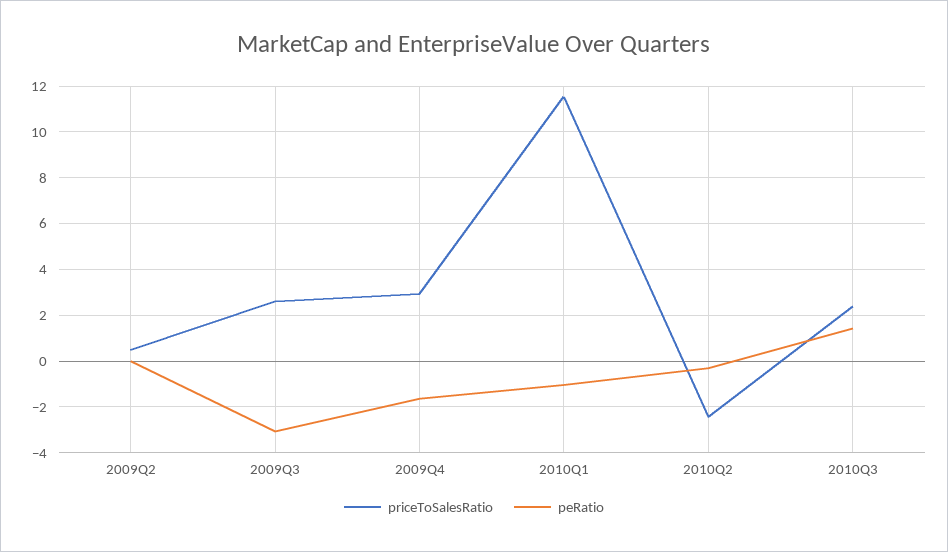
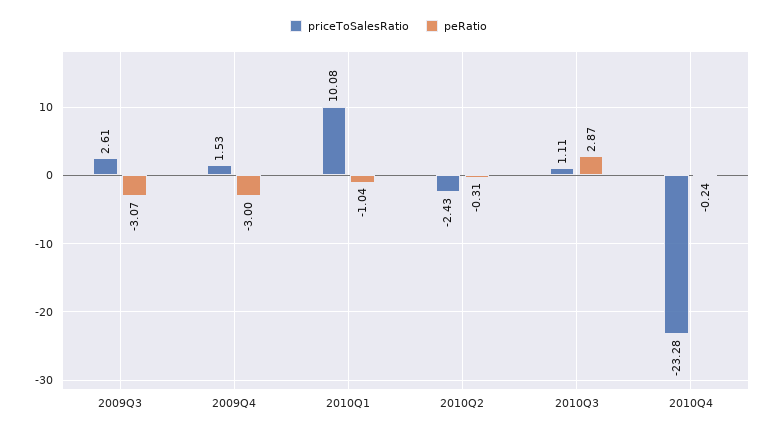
priceToSalesRatio, 2009Q2: 0.5 -> none
peRatio, 2009Q2: 0 -> none
priceToSalesRatio, 2009Q4: 3 -> 1.53
peRatio, 2009Q4: -1.5 -> -3
priceToSalesRatio, 2010Q1: 11.5 -> 10.08
priceToSalesRatio, 2010Q3: 2.5 -> 1.11
peRatio, 2010Q3: 1.5 -> 2.87
priceToSalesRatio, 2010Q4: none -> -23.28
peRatio, 2010Q4: none -> -0.24

